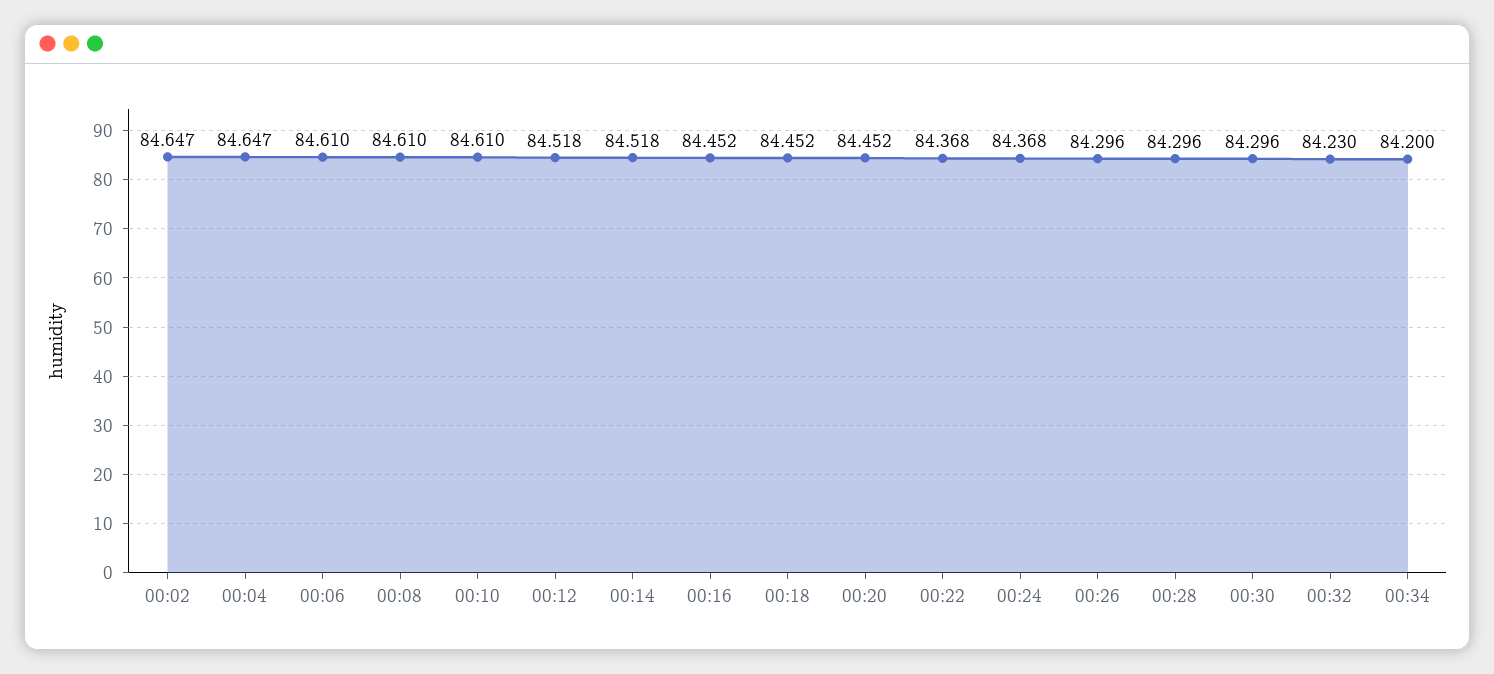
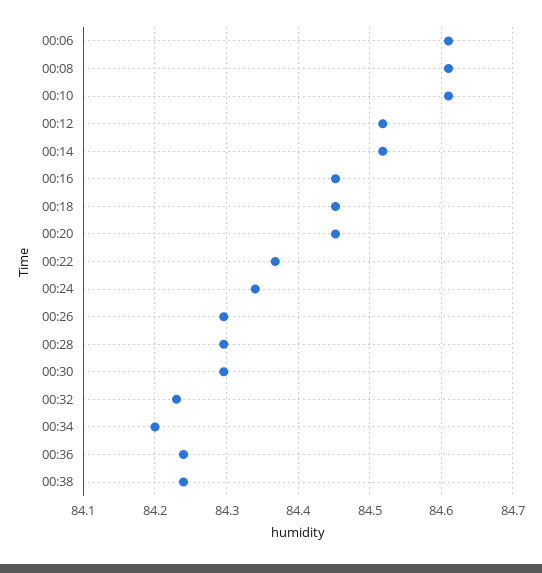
00:02: 84.647 -> none
00:04: 84.647 -> none
00:24: 84.368 -> 84.34
00:36: none -> 84.24
00:38: none -> 84.24

